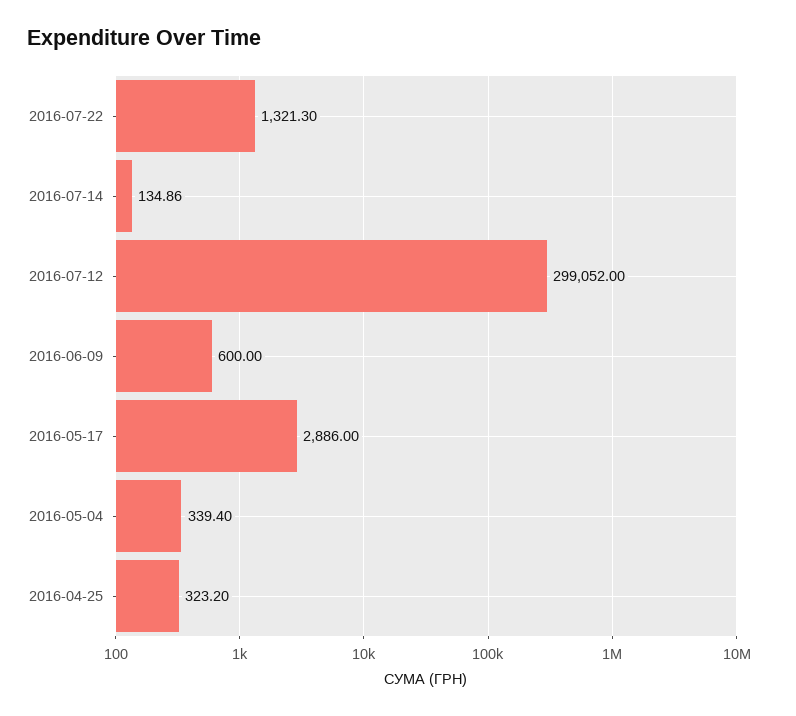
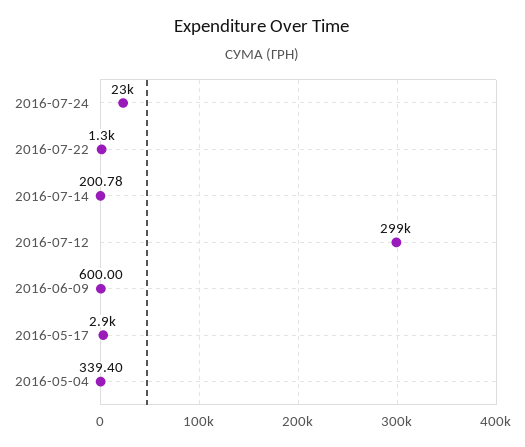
2016-07-14: 134.86 -> 200.78
2016-04-25: 323.2 -> none
2016-07-24: none -> 23000

